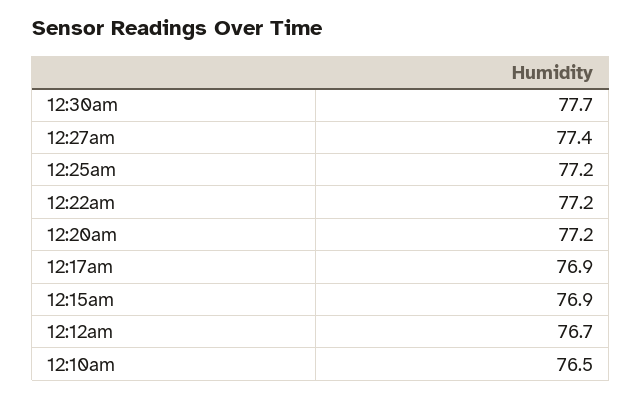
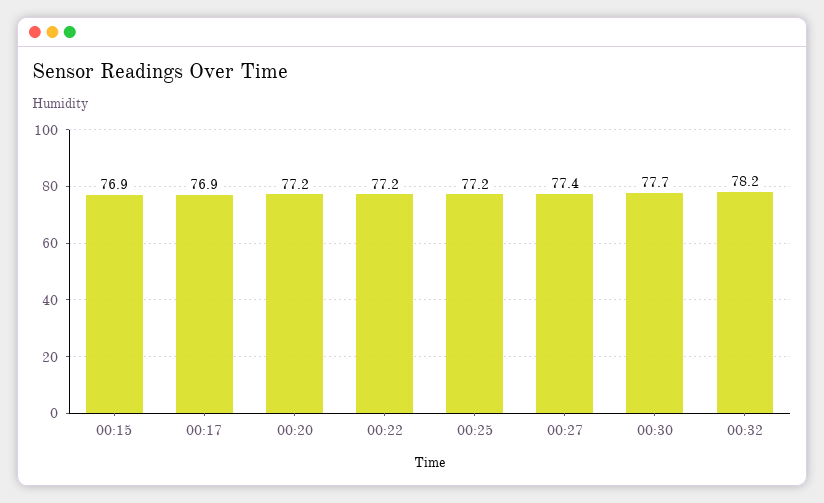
12:12am: 76.7 -> none
12:10am: 76.5 -> none
00:32: none -> 78.2

